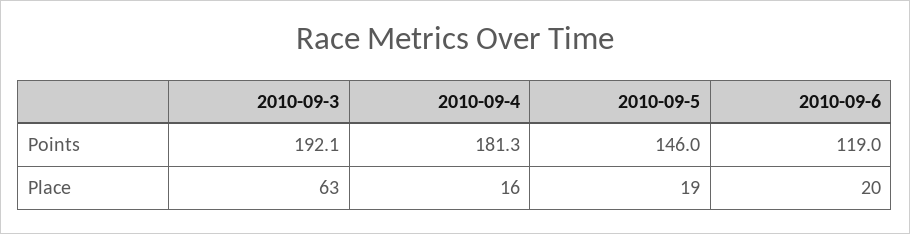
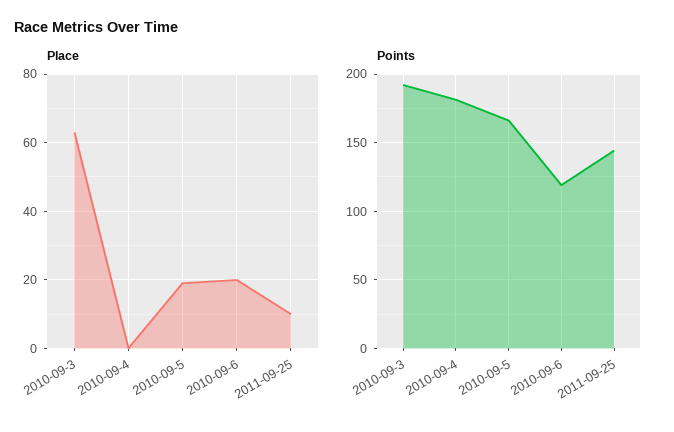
Points, 2010-09-5: 146 -> 165
Place, 2010-09-4: 16 -> 0
Place, 2011-09-25: none -> 10
Points, 2011-09-25: none -> 145

